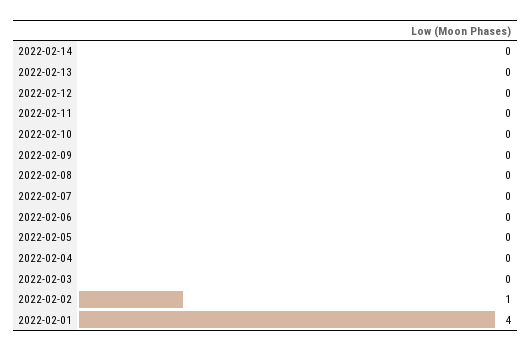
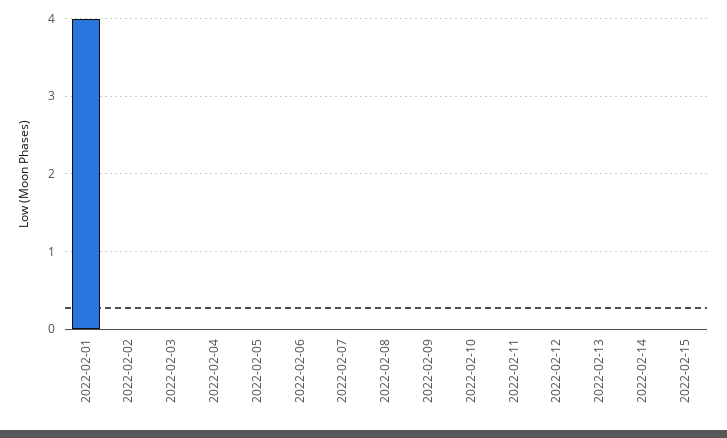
2022-02-02: 1 -> 0
2022-02-15: none -> 0

